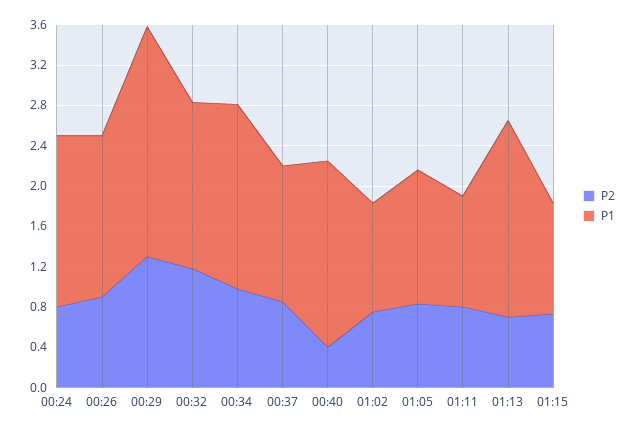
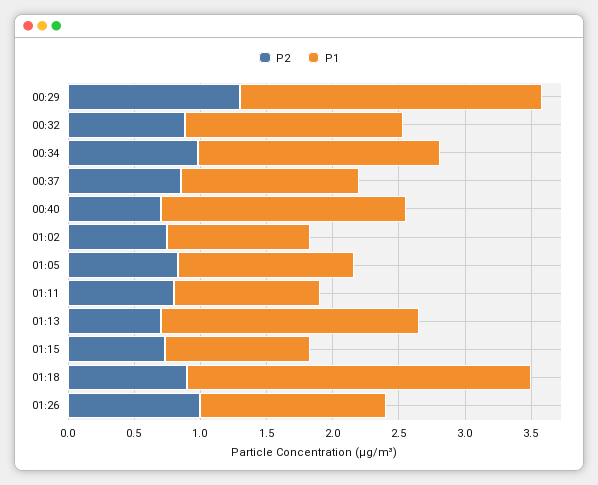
P2, 00:24: 0.8 -> none
P1, 00:24: 1.7 -> none
P2, 00:26: 0.9 -> none
P1, 00:26: 1.6 -> none
P2, 00:32: 1.2 -> 0.9
P2, 00:40: 0.4 -> 0.7
P2, 01:18: none -> 0.9
P1, 01:18: none -> 2.6
P2, 01:26: none -> 1
P1, 01:26: none -> 1.4

